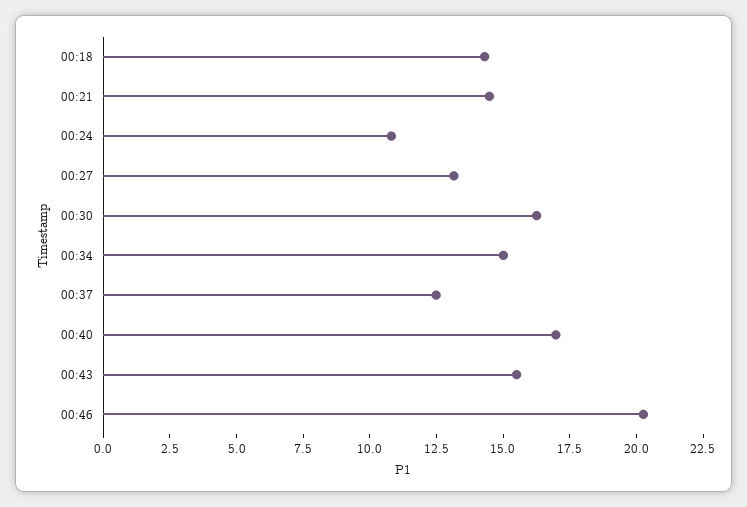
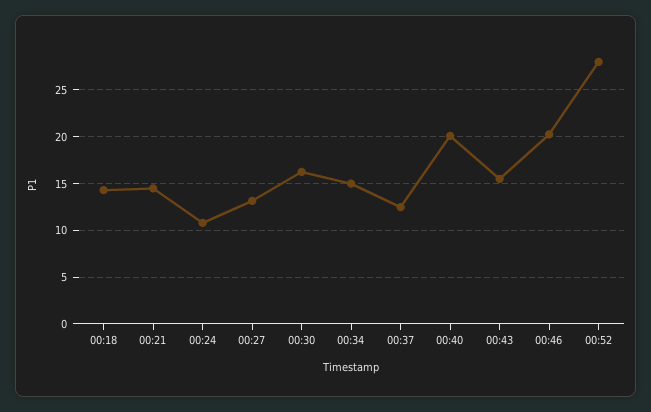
00:40: 17 -> 20
00:52: none -> 28

